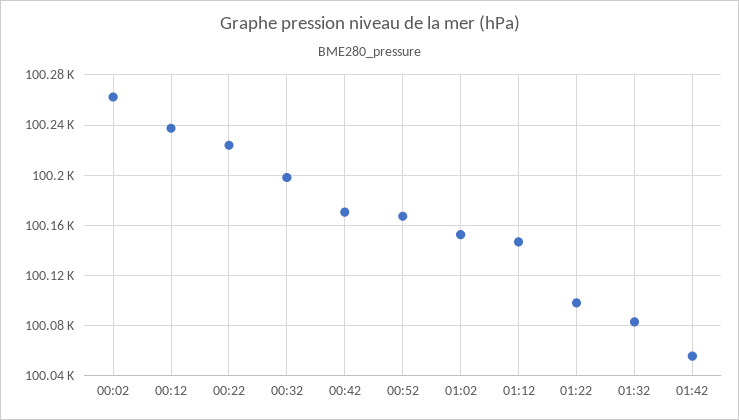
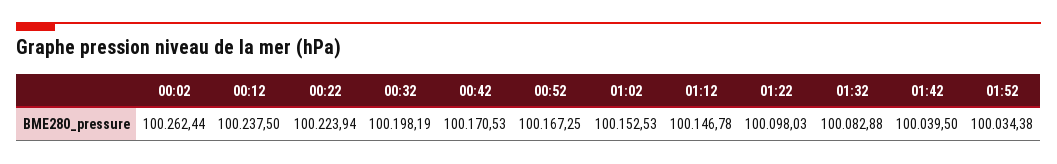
01:42: 100055 -> 100039.5
01:52: none -> 100034.38

